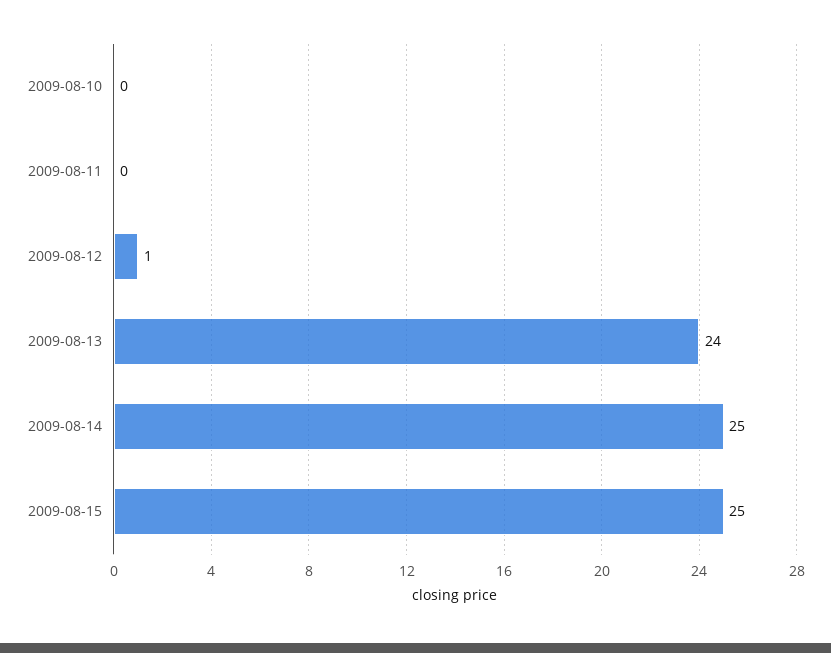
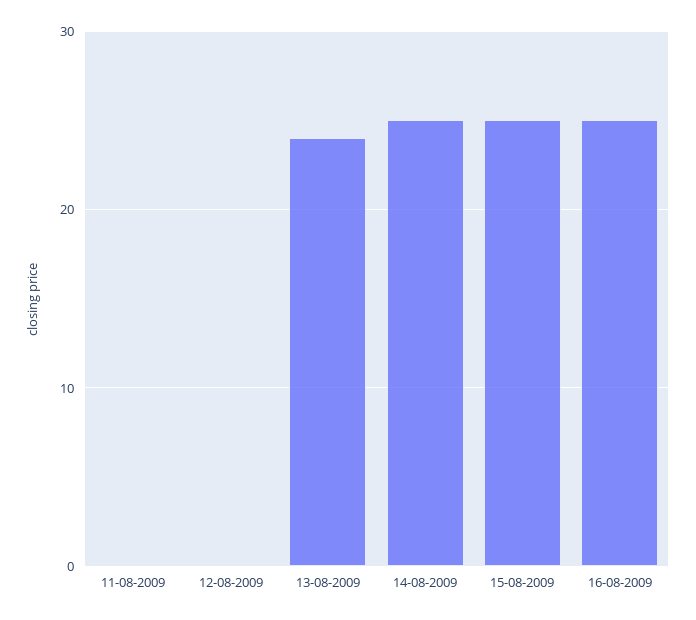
2009-08-10: 0 -> none
2009-08-12: 1 -> 0
16-08-2009: none -> 25

